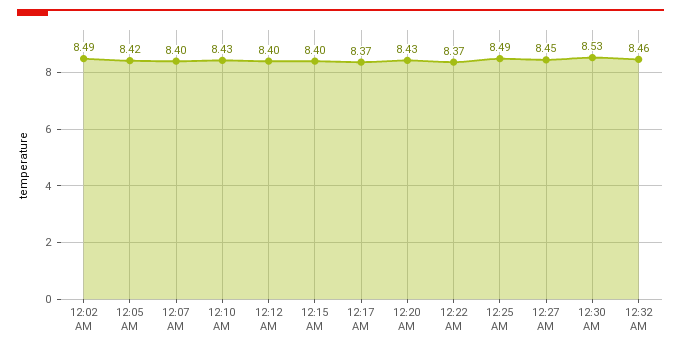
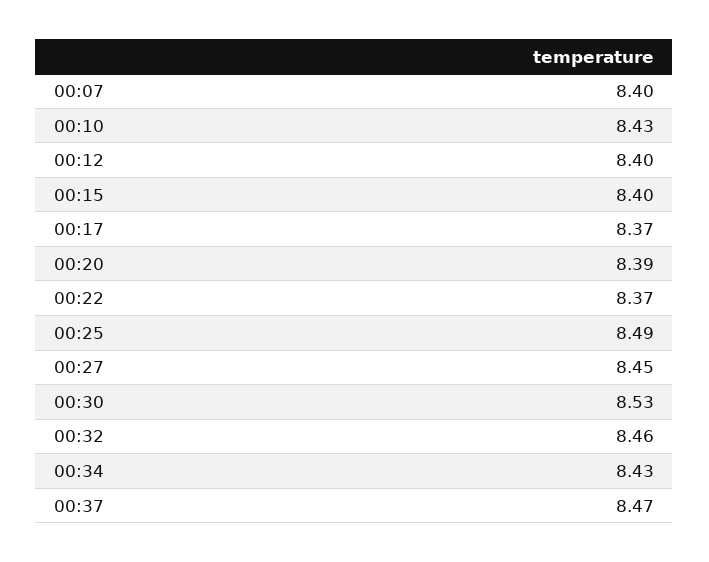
12:02 AM: 8.49 -> none
12:05 AM: 8.42 -> none
12:20 AM: 8.43 -> 8.39
00:34: none -> 8.43
00:37: none -> 8.47

